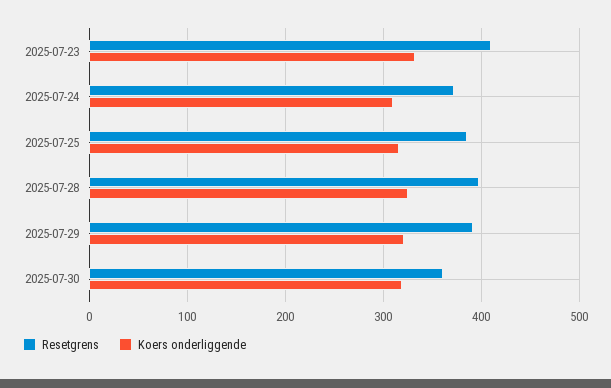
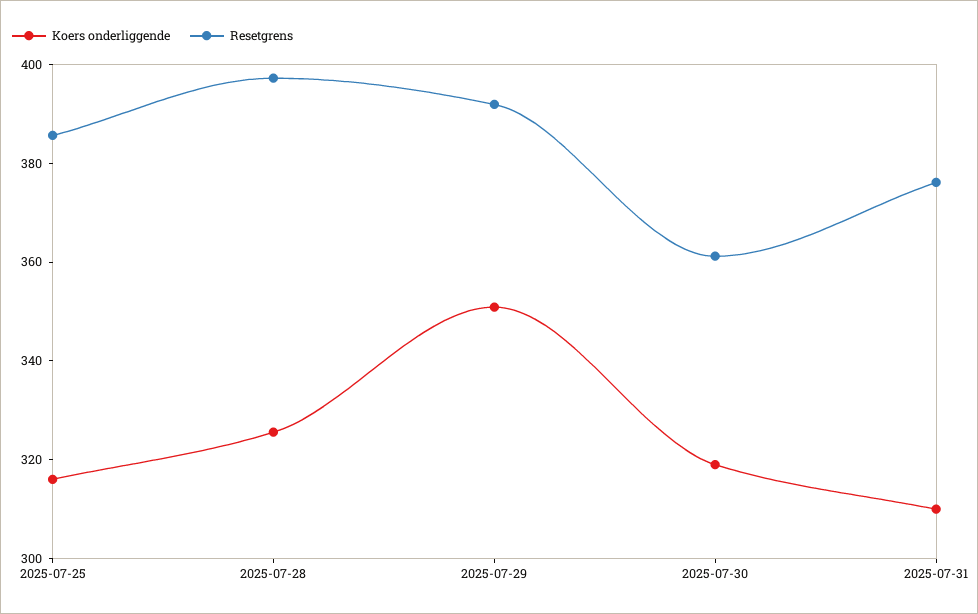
Resetgrens, 2025-07-23: 410 -> none
Koers onderliggende, 2025-07-23: 330 -> none
Resetgrens, 2025-07-24: 370 -> none
Koers onderliggende, 2025-07-24: 310 -> none
Koers onderliggende, 2025-07-29: 320 -> 350
Koers onderliggende, 2025-07-31: none -> 310
Resetgrens, 2025-07-31: none -> 375

